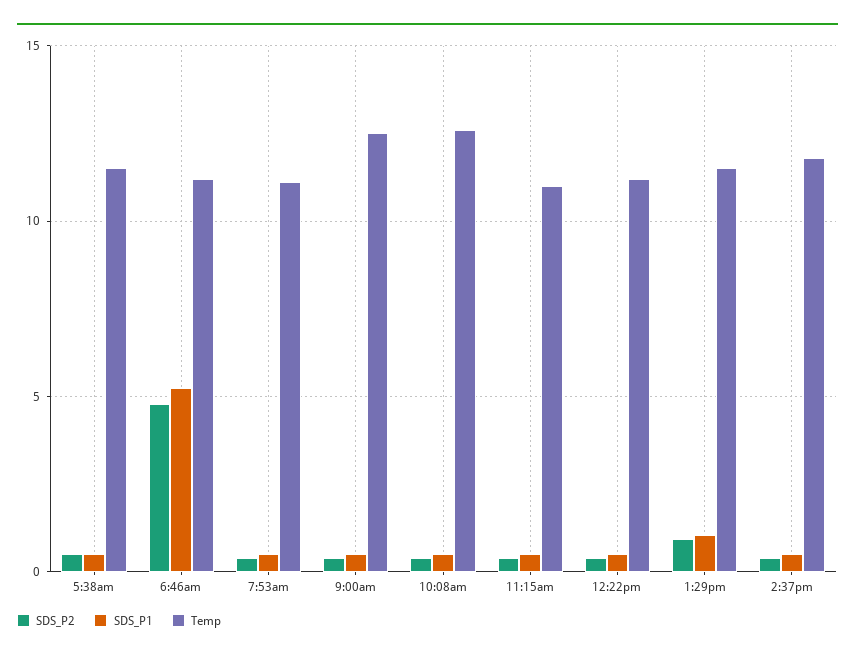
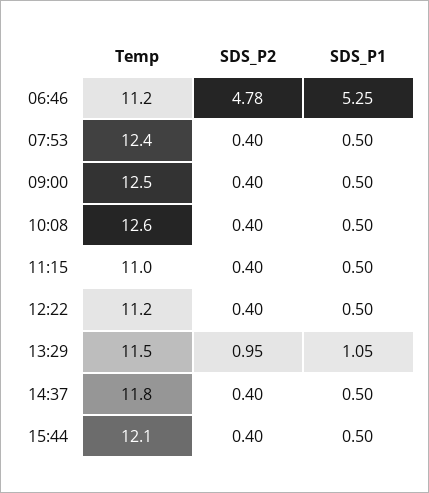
SDS_P2, 5:38am: 0.5 -> none
SDS_P1, 5:38am: 0.5 -> none
Temp, 5:38am: 11.5 -> none
Temp, 7:53am: 11 -> 12.4
Temp, 15:44: none -> 12.1
SDS_P2, 15:44: none -> 0.4
SDS_P1, 15:44: none -> 0.5

